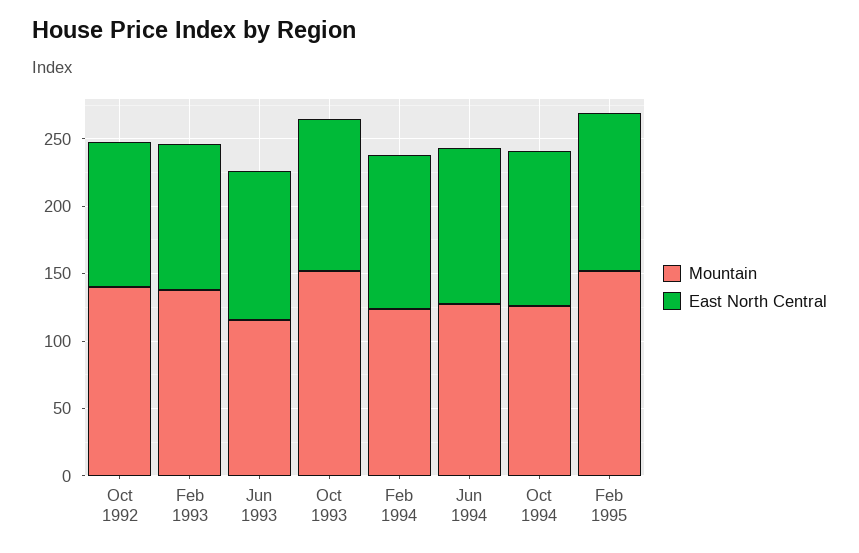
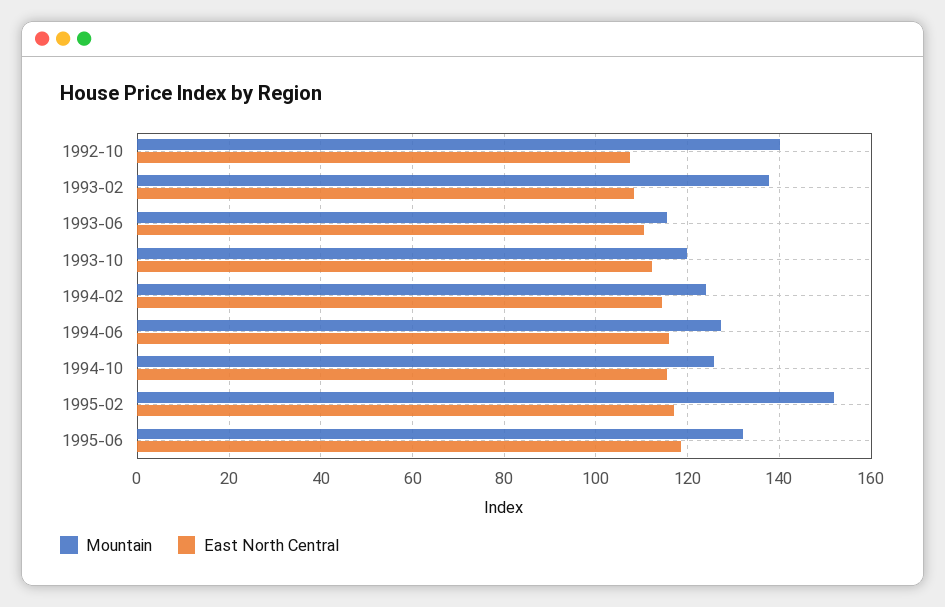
Mountain, Oct 1993: 150 -> 120
Mountain, 1995-06: none -> 132
East North Central, 1995-06: none -> 118

